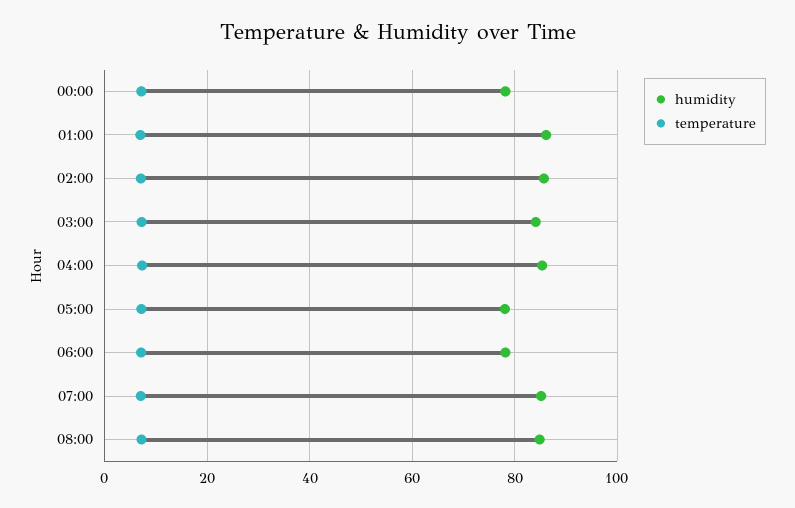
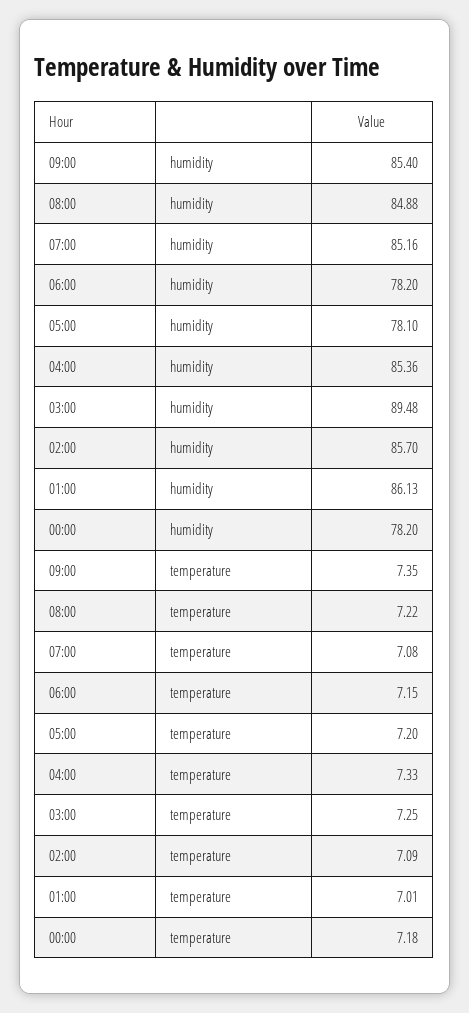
humidity, 03:00: 84 -> 89.48
humidity, 09:00: none -> 85.4
temperature, 09:00: none -> 7.35

